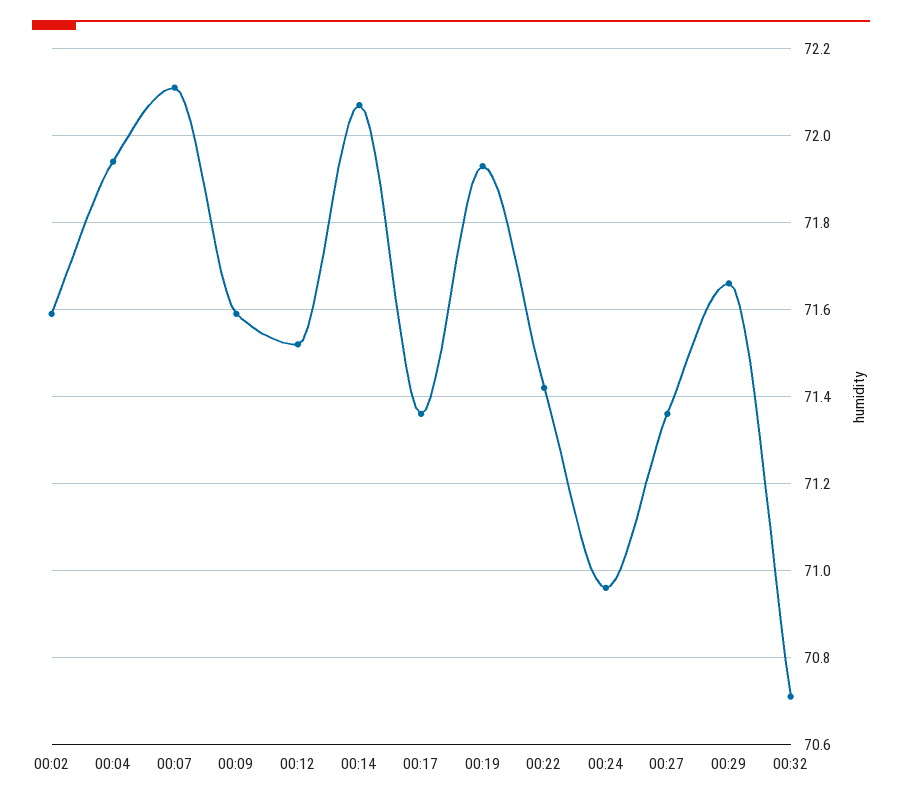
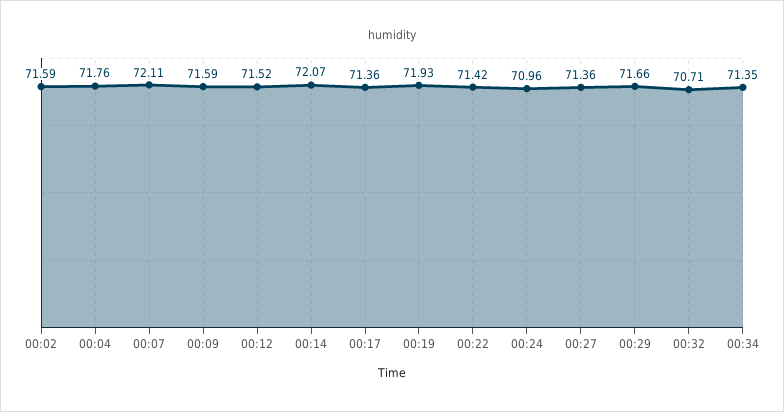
00:04: 71.95 -> 71.76
00:34: none -> 71.35

